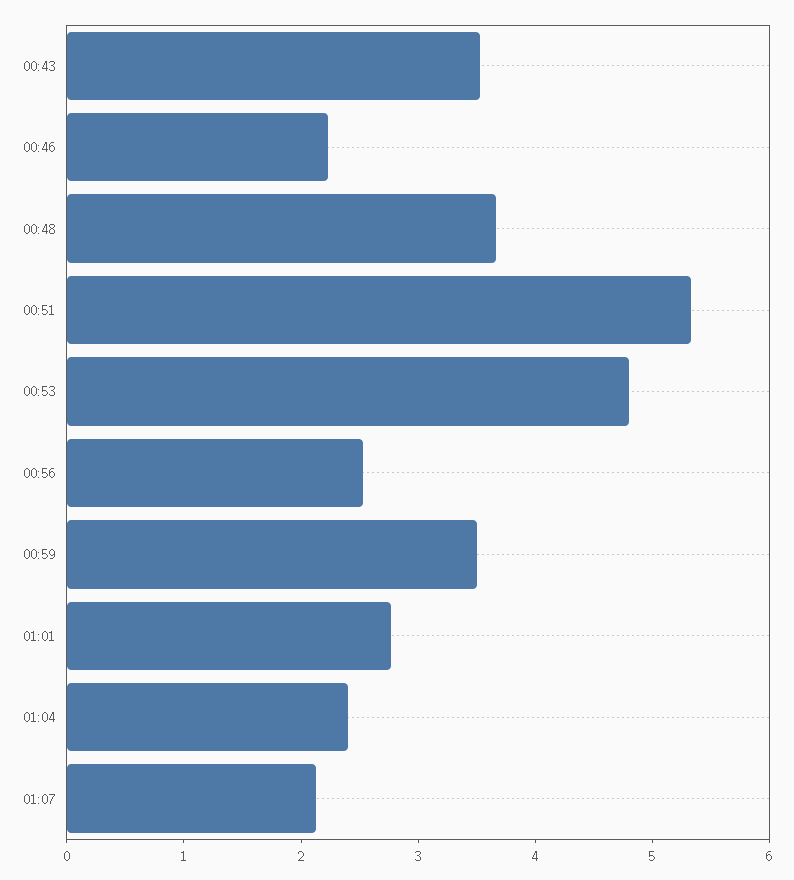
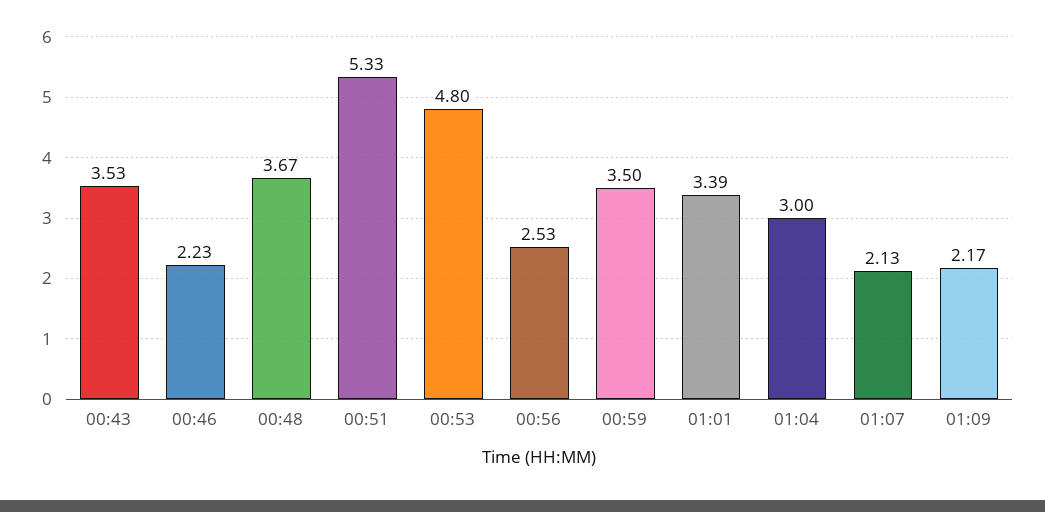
01:01: 2.8 -> 3.39
01:04: 2.4 -> 3
01:09: none -> 2.17

